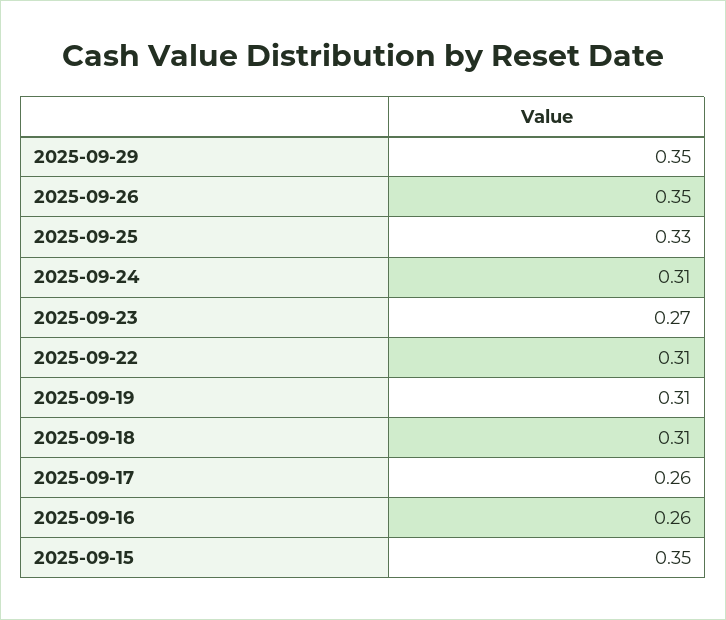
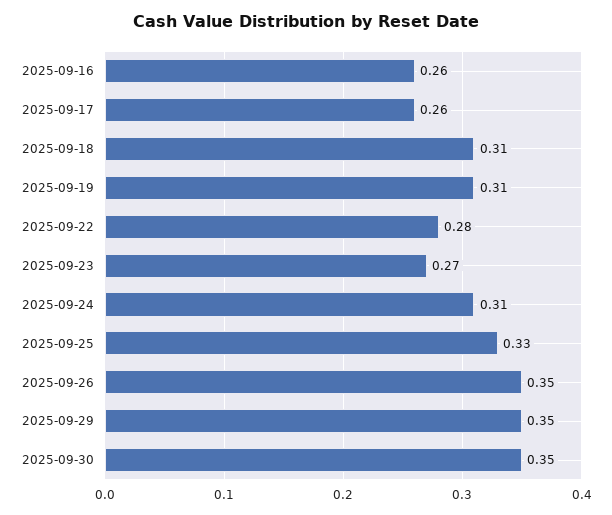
2025-09-22: 0.31 -> 0.28
2025-09-15: 0.35 -> none
2025-09-30: none -> 0.35

